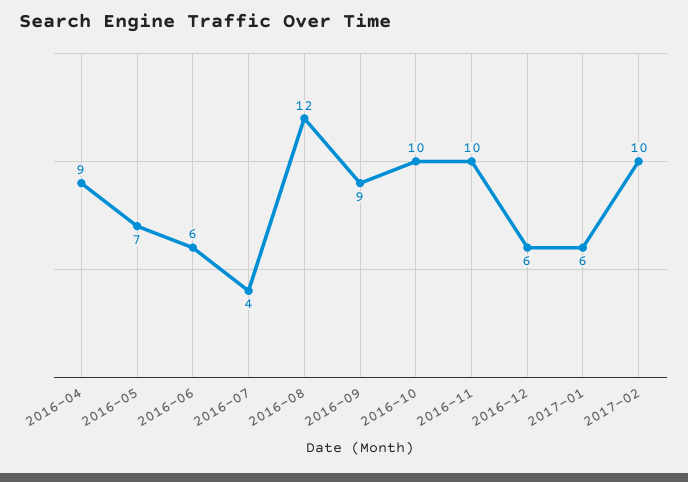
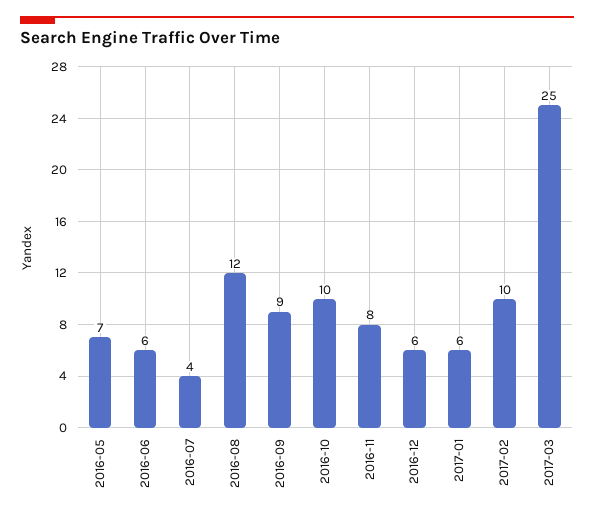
2016-04: 9 -> none
2016-11: 10 -> 8
2017-03: none -> 25

